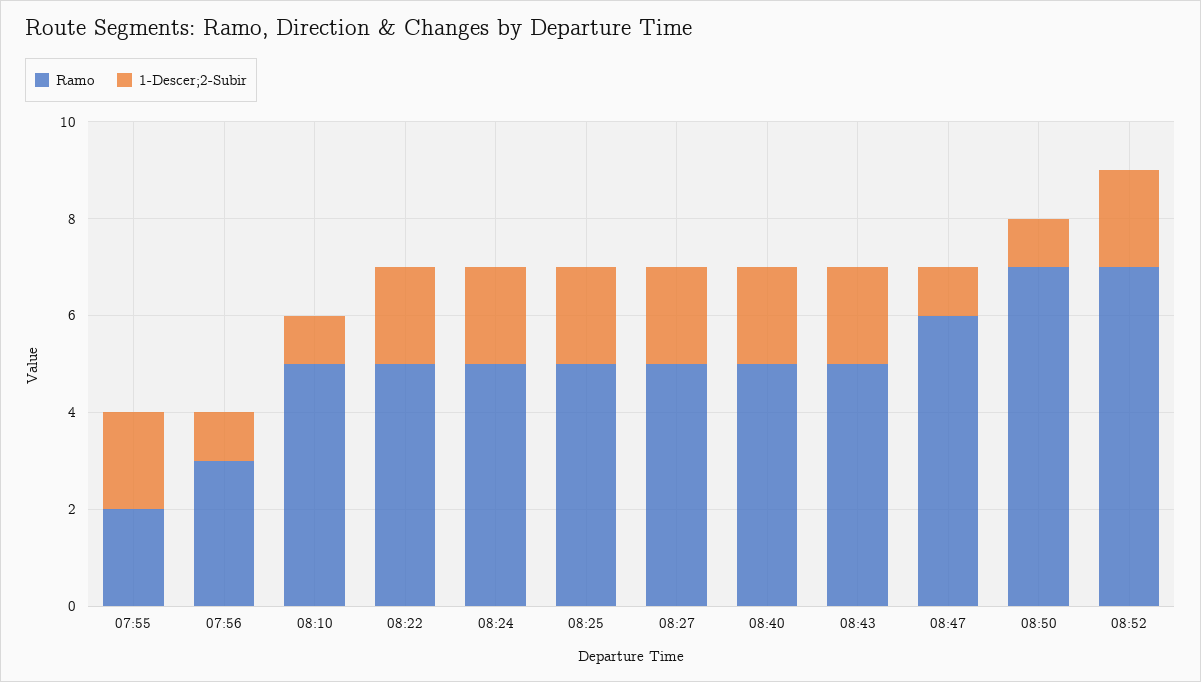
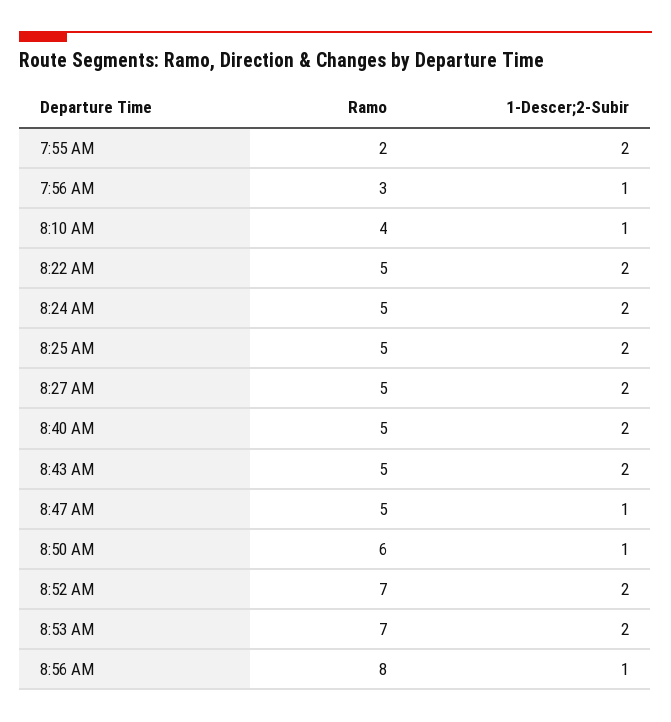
Ramo, 08:10: 5 -> 4
Ramo, 08:47: 6 -> 5
Ramo, 08:50: 7 -> 6
Ramo, 8:53 AM: none -> 7
1-Descer;2-Subir, 8:53 AM: none -> 2
Ramo, 8:56 AM: none -> 8
1-Descer;2-Subir, 8:56 AM: none -> 1

